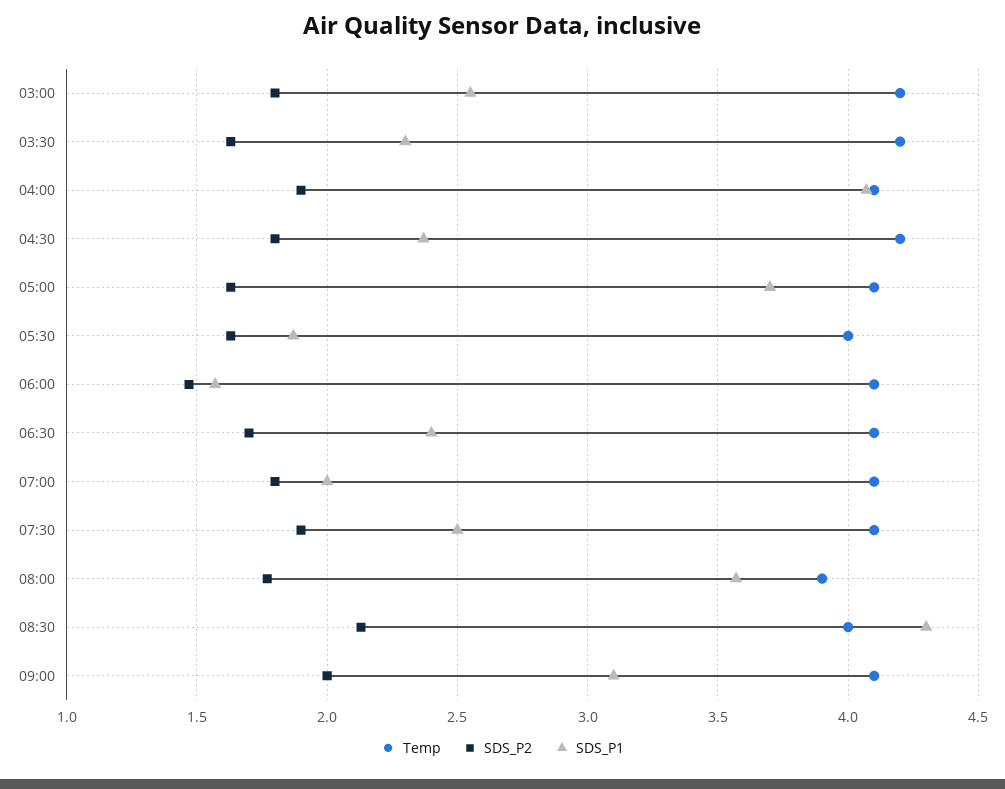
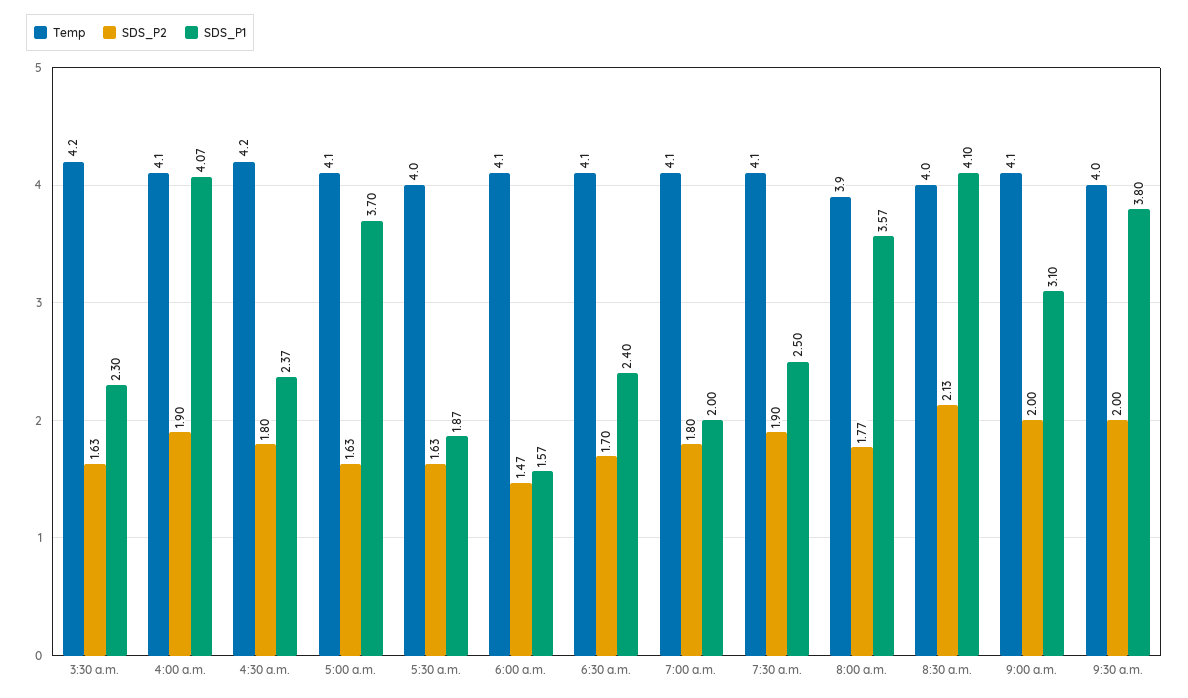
Temp, 03:00: 4.2 -> none
SDS_P2, 03:00: 1.8 -> none
SDS_P1, 03:00: 2.55 -> none
SDS_P1, 08:30: 4.3 -> 4.1
Temp, 9:30 a.m.: none -> 4
SDS_P2, 9:30 a.m.: none -> 2
SDS_P1, 9:30 a.m.: none -> 3.8

